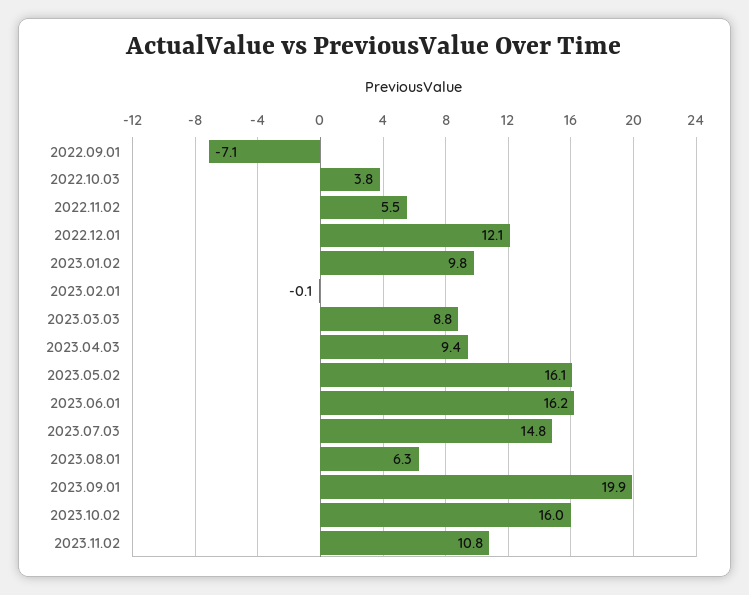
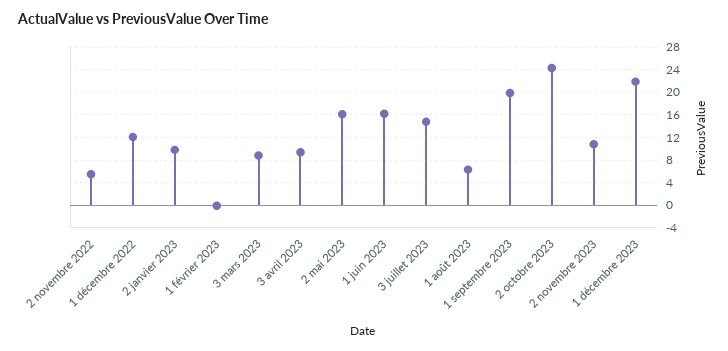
2022.09.01: -7.1 -> none
2022.10.03: 3.8 -> none
2023.10.02: 16 -> 24
1 décembre 2023: none -> 22

